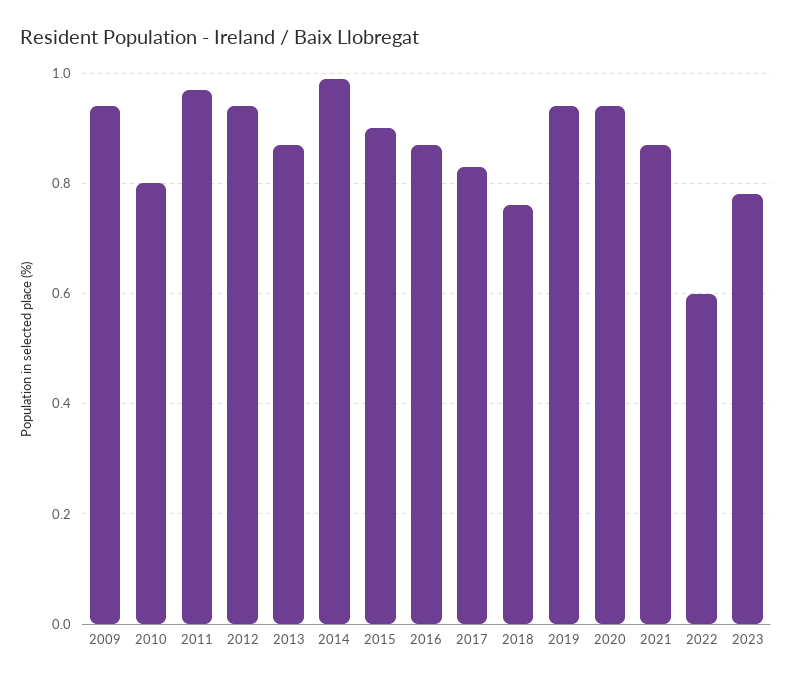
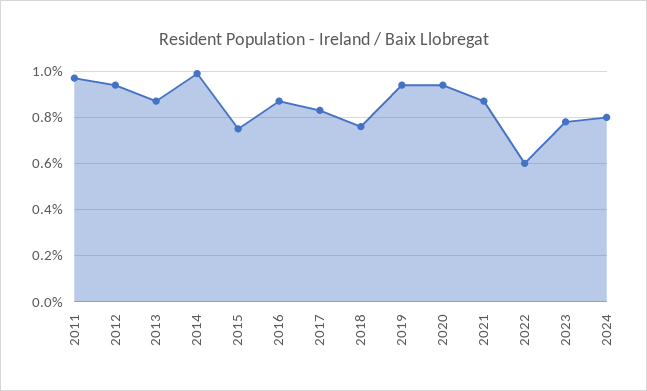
2009: 0.95 -> none
2010: 0.8 -> none
2015: 0.9 -> 0.75
2024: none -> 0.8

